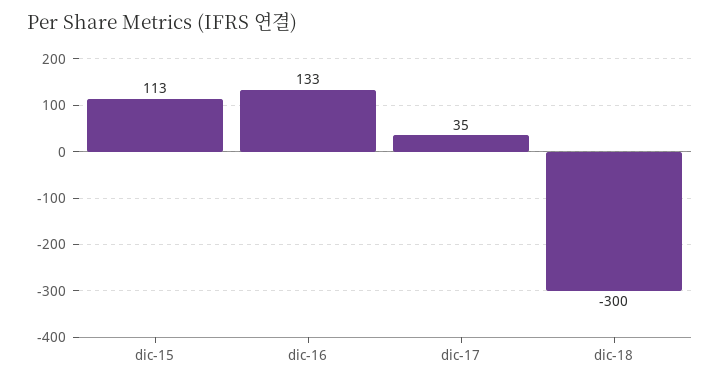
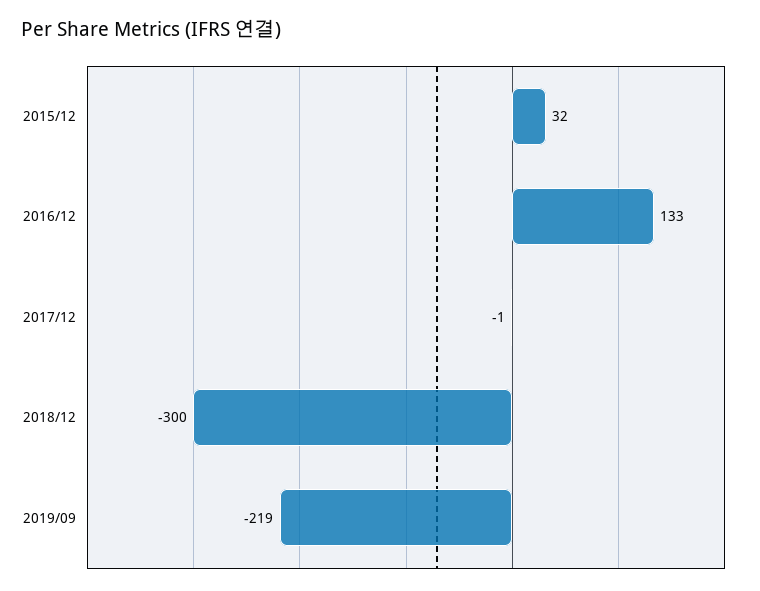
dic-15: 113 -> 32
dic-17: 35 -> -1
2019/09: none -> -219

